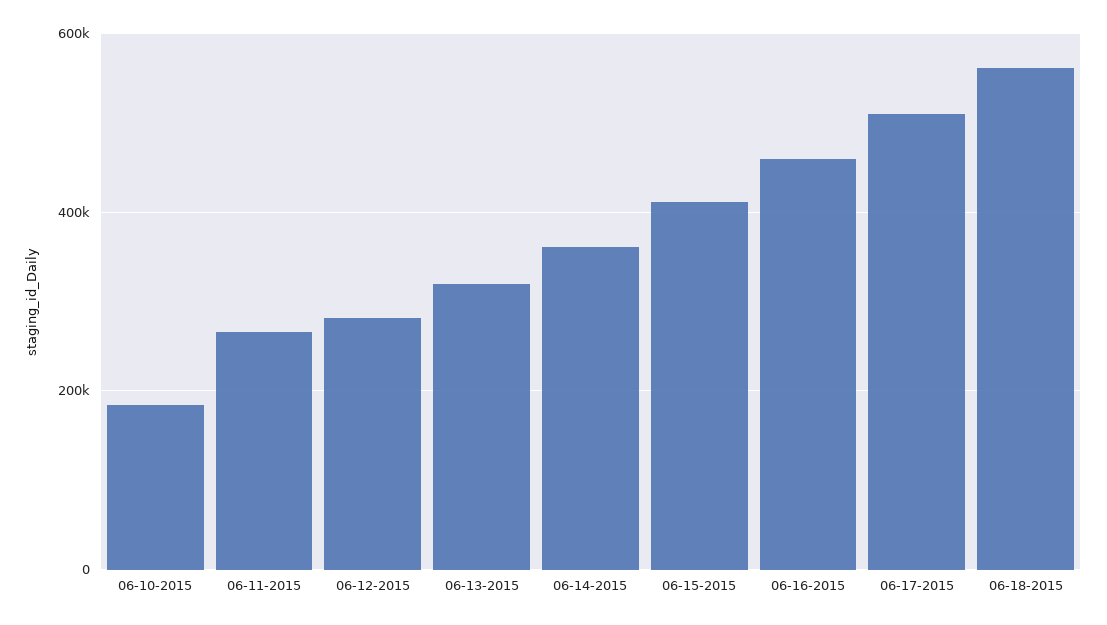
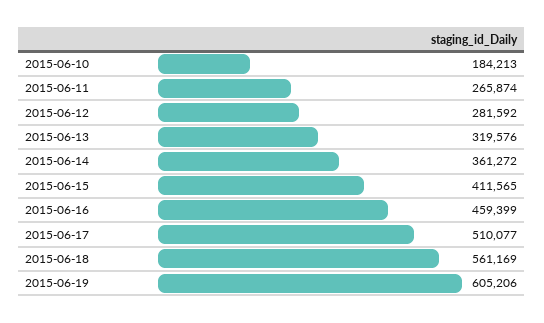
2015-06-19: none -> 605206

